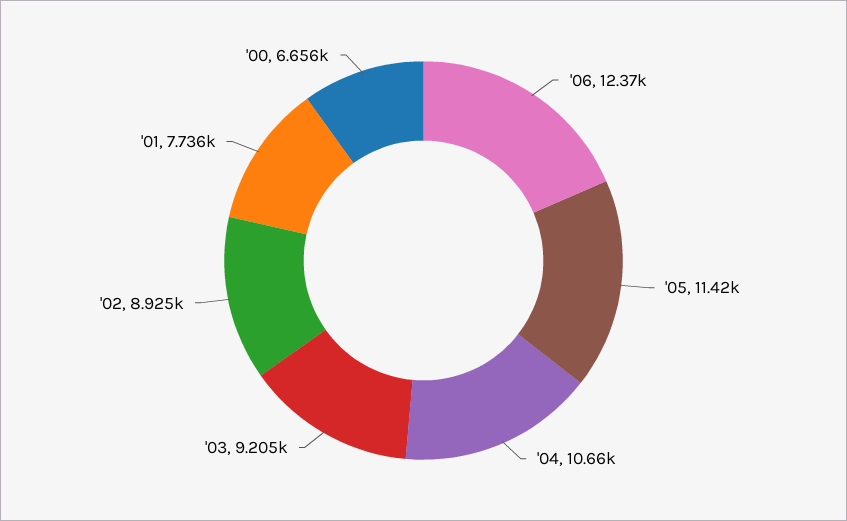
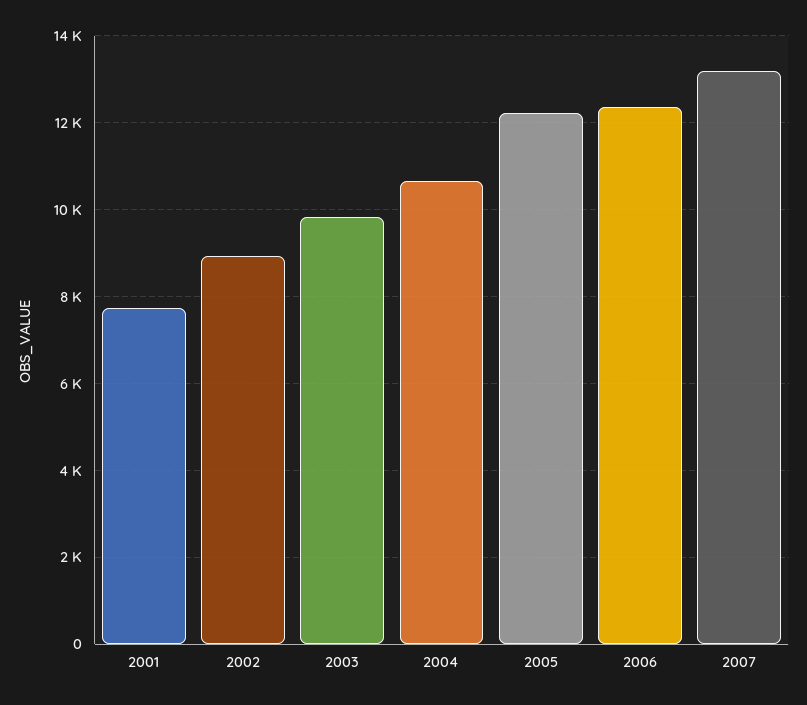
'05: 11420 -> 12200
'03: 9205 -> 9800
'00: 6656 -> none
2007: none -> 13200

